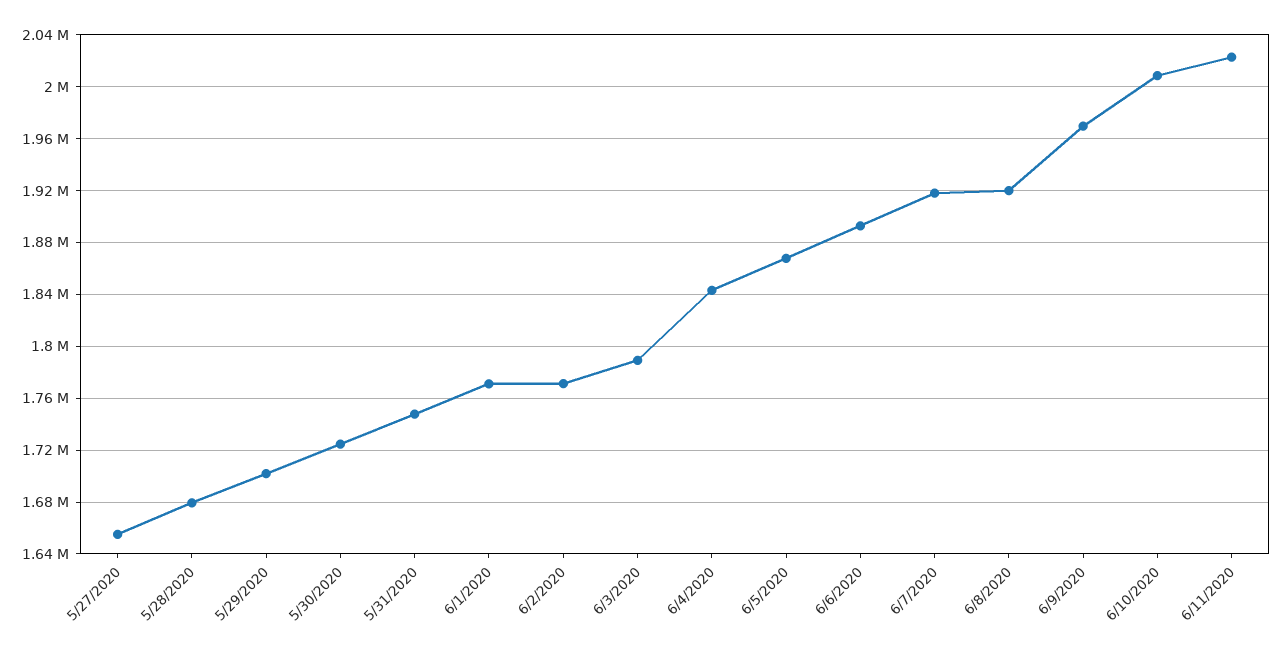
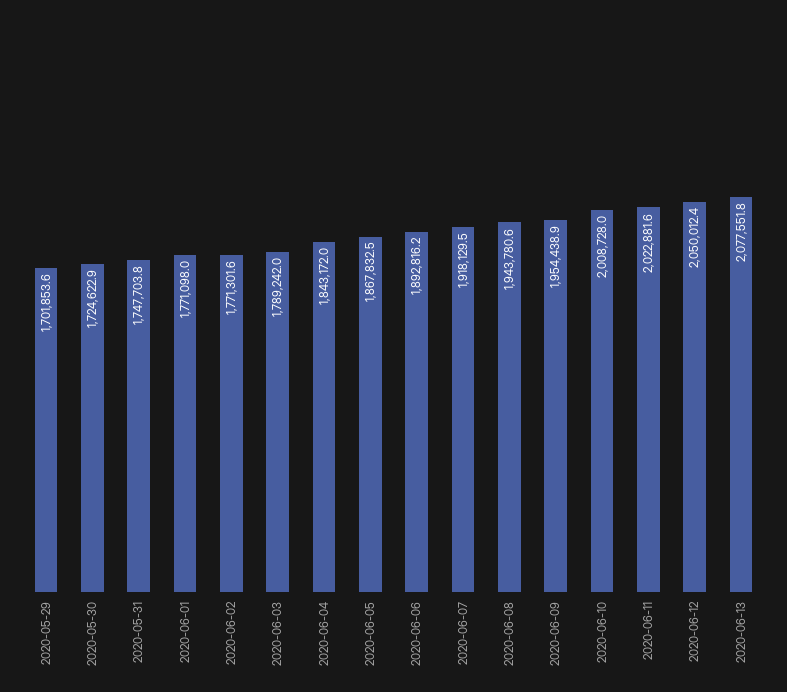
5/27/2020: 1655000 -> none
5/28/2020: 1680000 -> none
6/8/2020: 1920000 -> 1943780.6
6/9/2020: 1970000 -> 1954438.9
2020-06-12: none -> 2050012.4
2020-06-13: none -> 2077551.8

